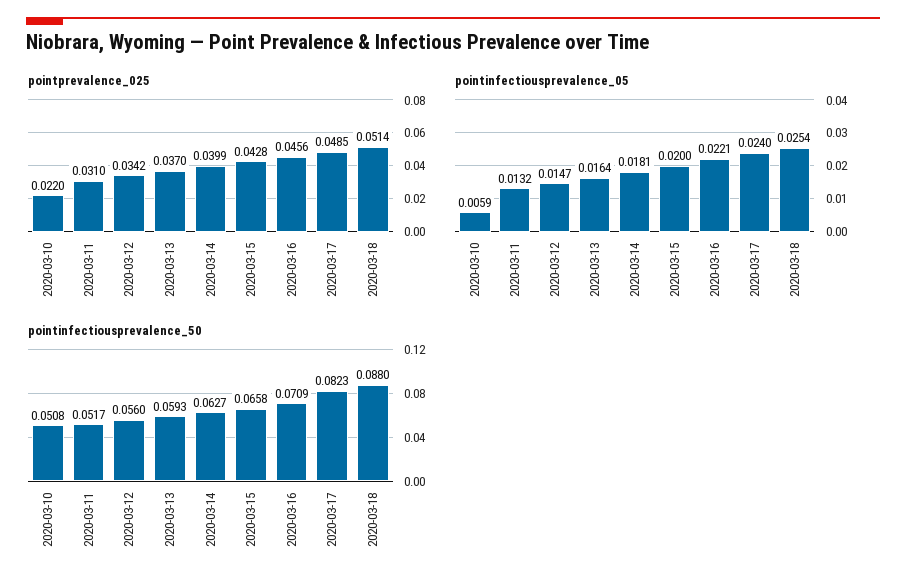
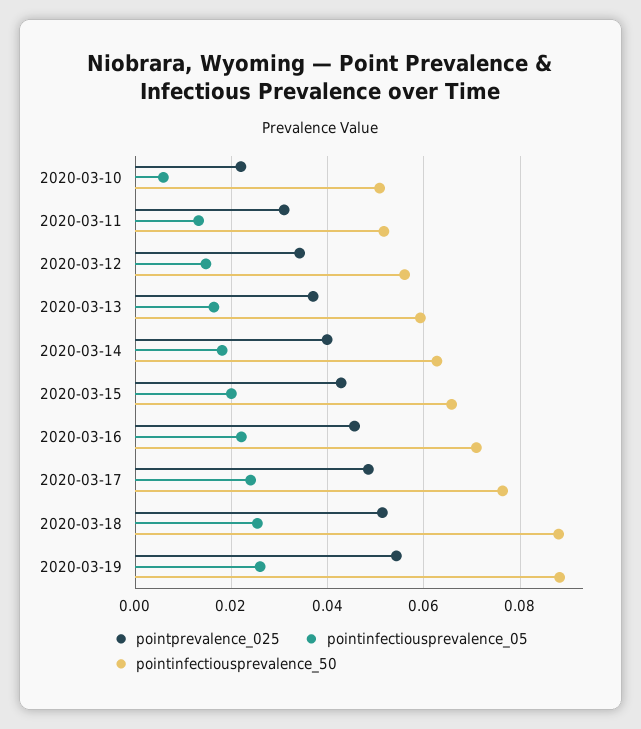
pointinfectiousprevalence_50, 2020-03-17: 0.0823 -> 0.076
pointprevalence_025, 2020-03-19: none -> 0.054
pointinfectiousprevalence_05, 2020-03-19: none -> 0.026
pointinfectiousprevalence_50, 2020-03-19: none -> 0.088

